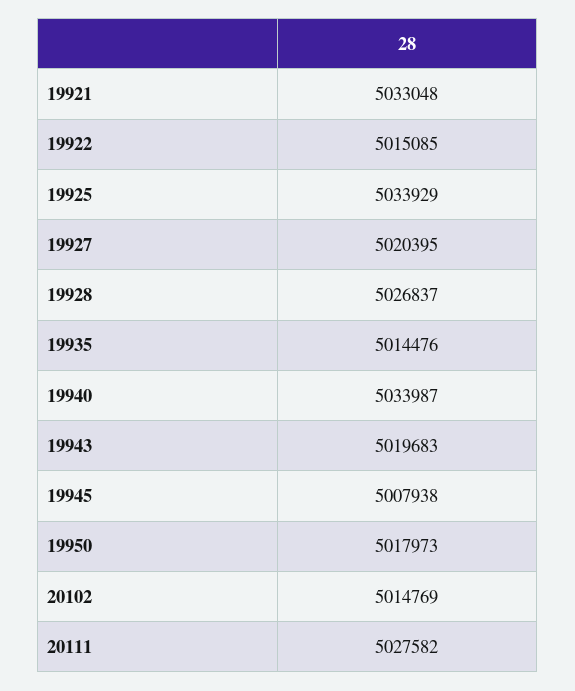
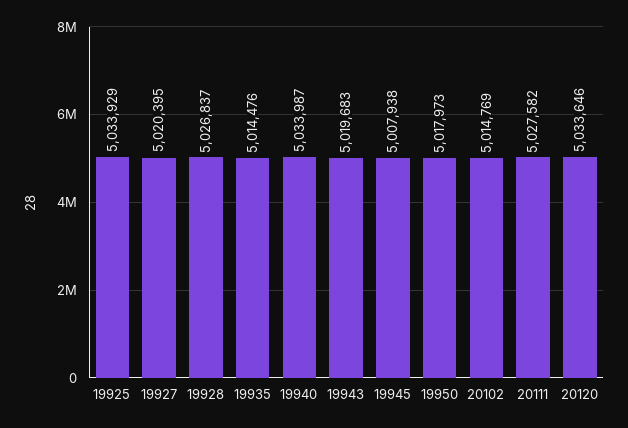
19921: 5033048 -> none
19922: 5015085 -> none
20120: none -> 5033646

